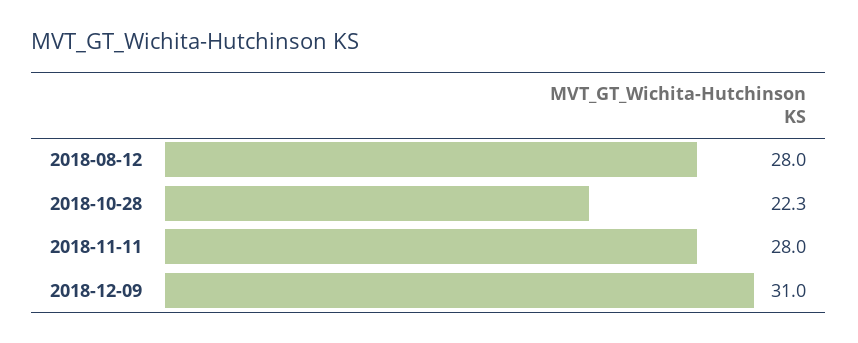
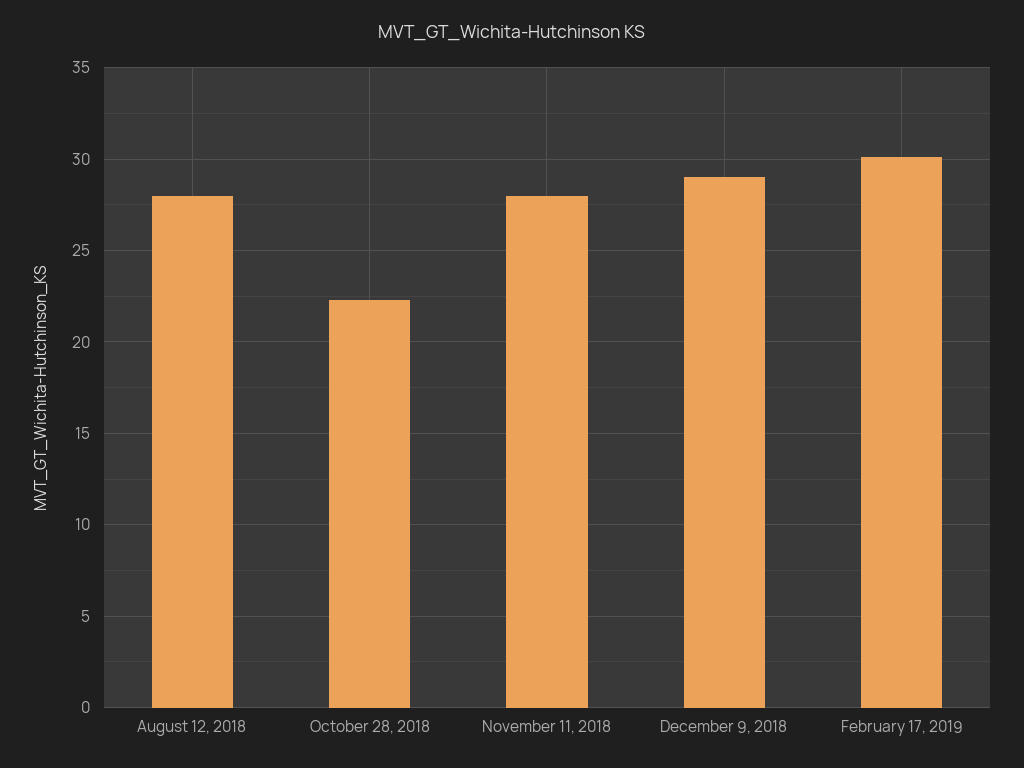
2018-12-09: 31 -> 29
February 17, 2019: none -> 30

